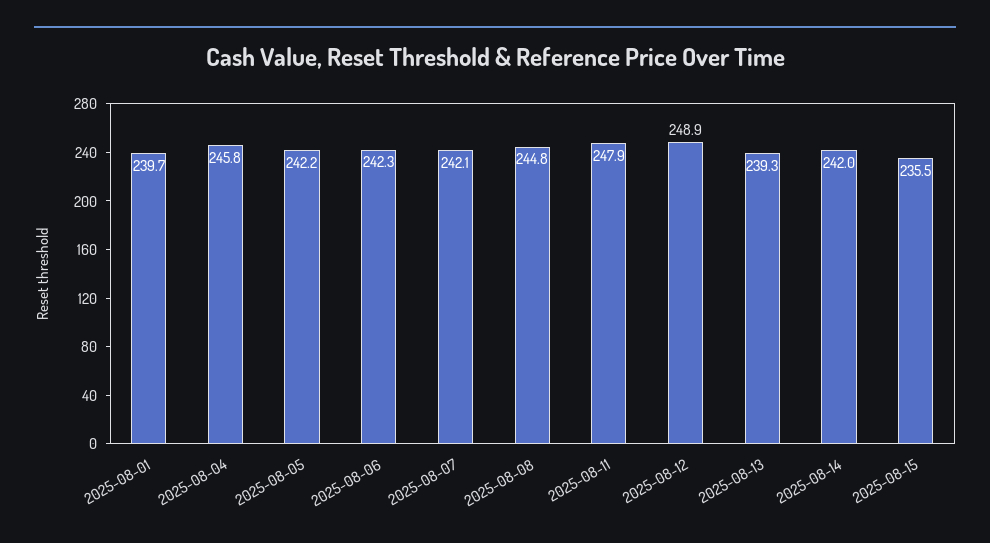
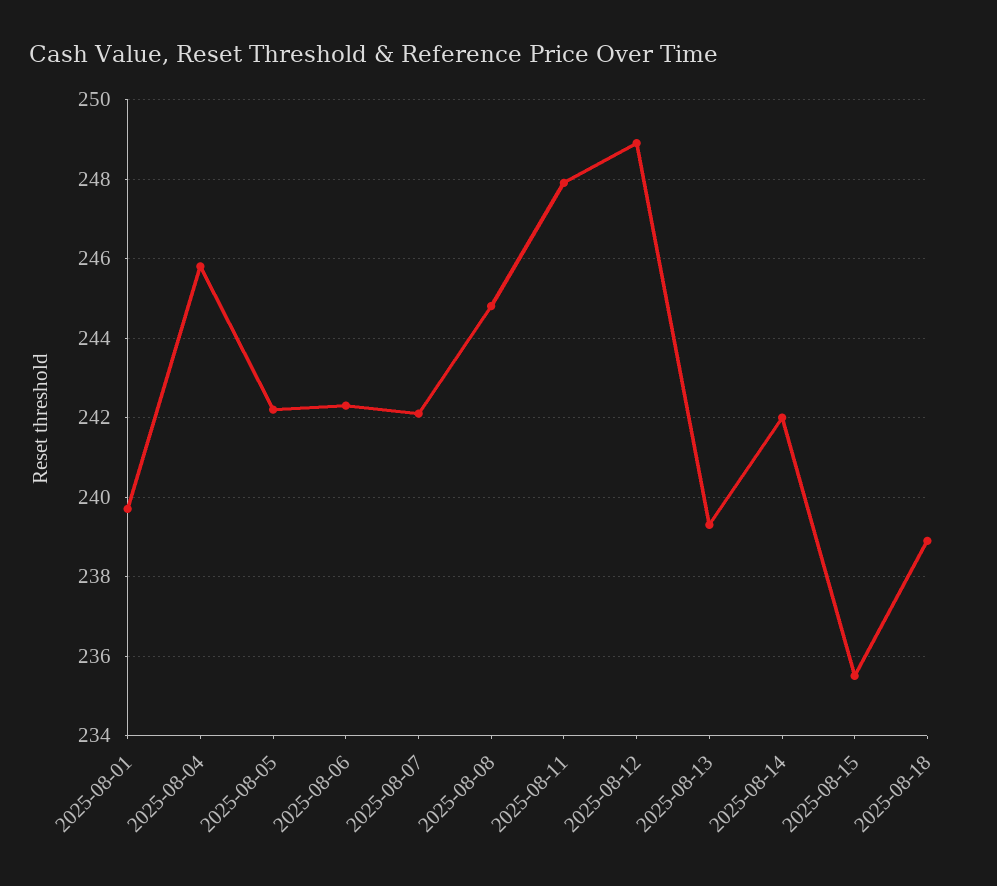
2025-08-18: none -> 239

